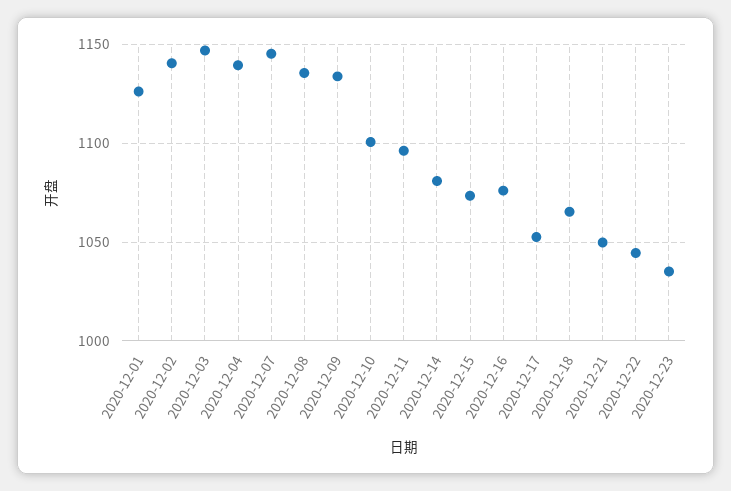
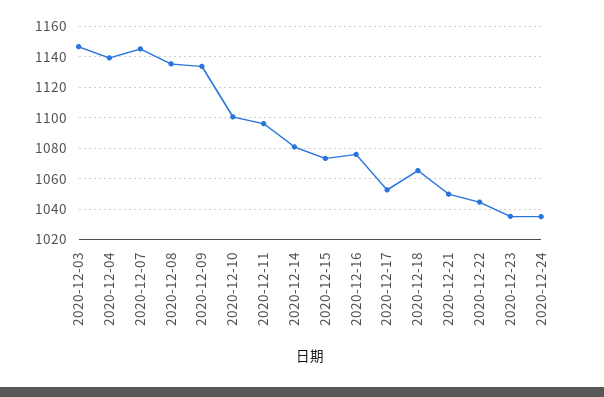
2020-12-01: 1125 -> none
2020-12-02: 1140 -> none
2020-12-24: none -> 1035

